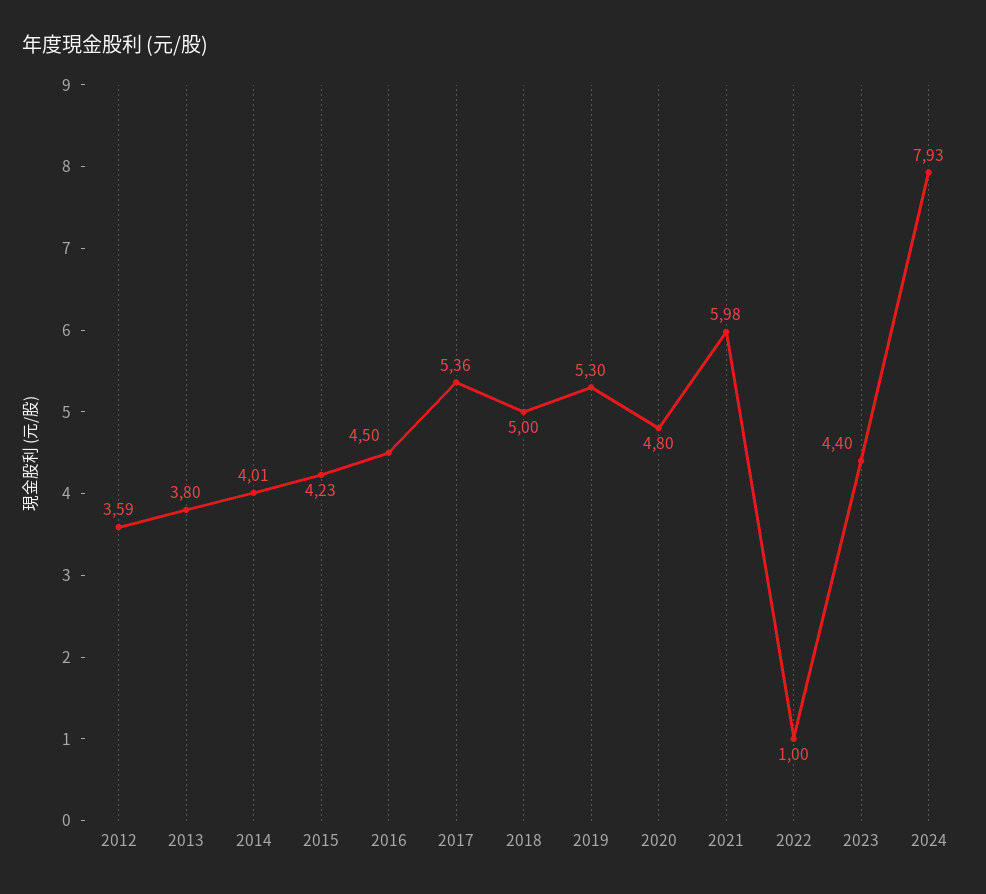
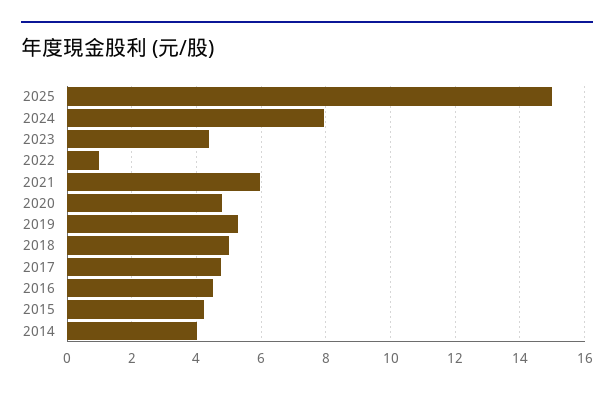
2012: 3.59 -> none
2013: 3.8 -> none
2017: 5.36 -> 4.8
2025: none -> 15

